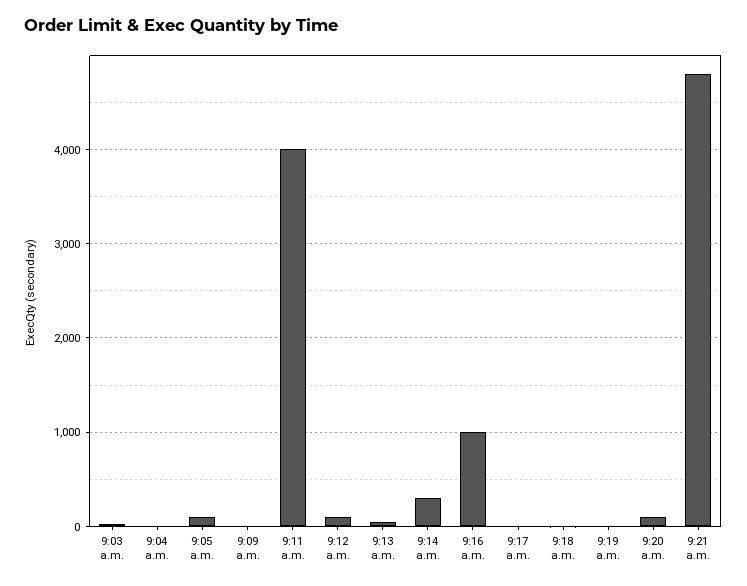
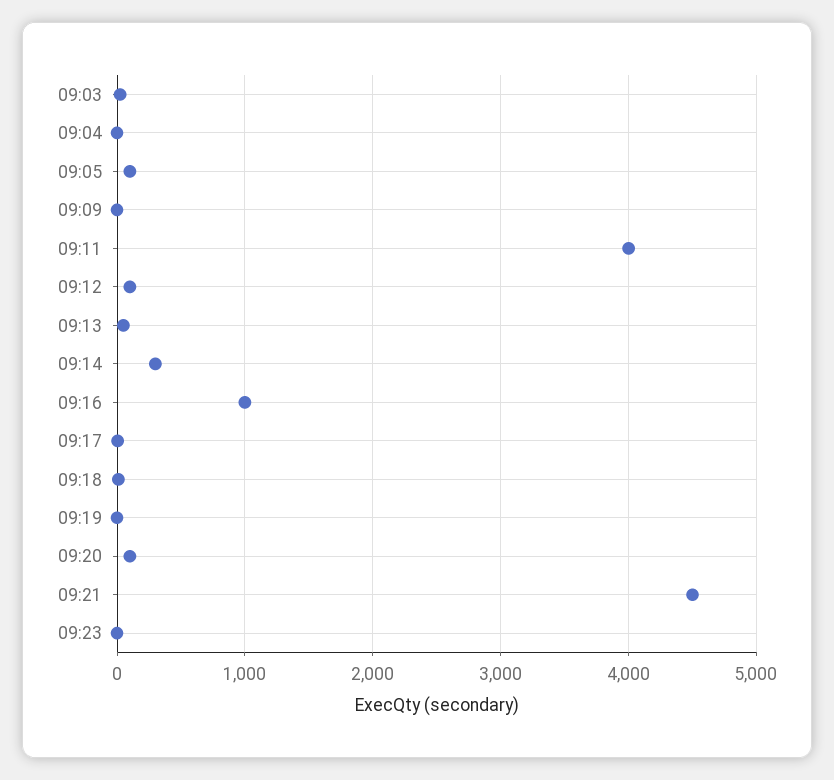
9:21 a.m.: 4800 -> 4500
09:23: none -> 0

